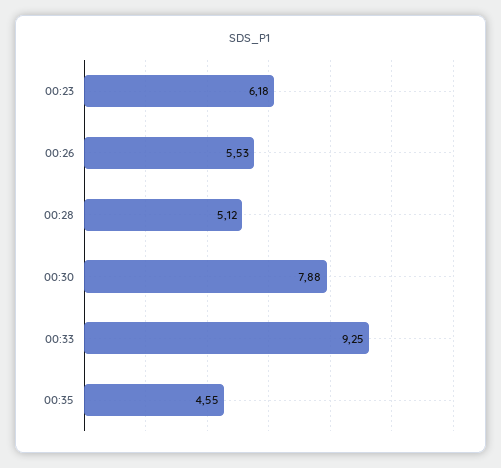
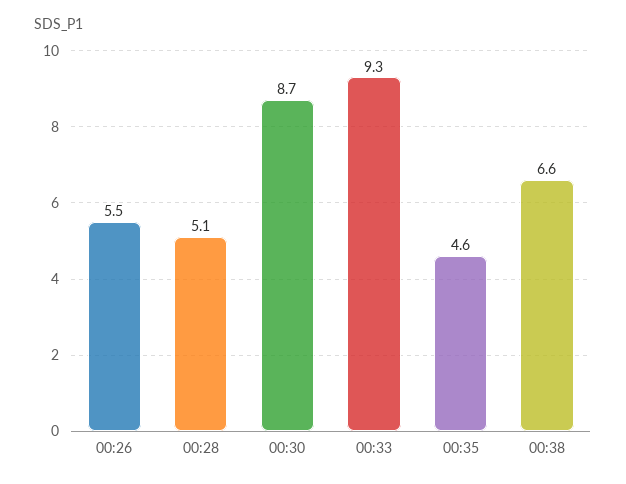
00:23: 6.18 -> none
00:30: 7.88 -> 8.7
00:38: none -> 6.6

